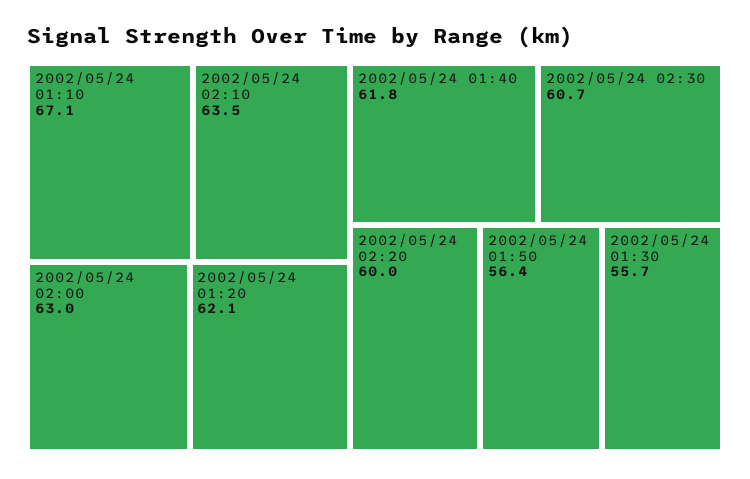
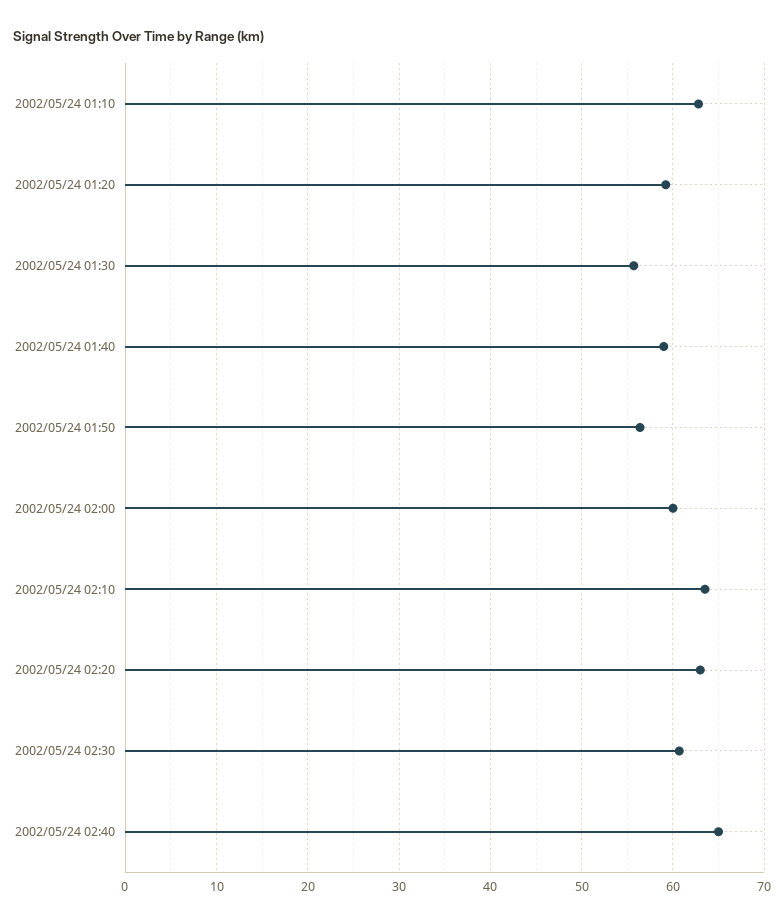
2002/05/24 01:10: 67.1 -> 63
2002/05/24 02:00: 63 -> 60
2002/05/24 01:20: 62.1 -> 59
2002/05/24 01:40: 61.8 -> 59
2002/05/24 02:20: 60 -> 63
2002/05/24 02:40: none -> 65

